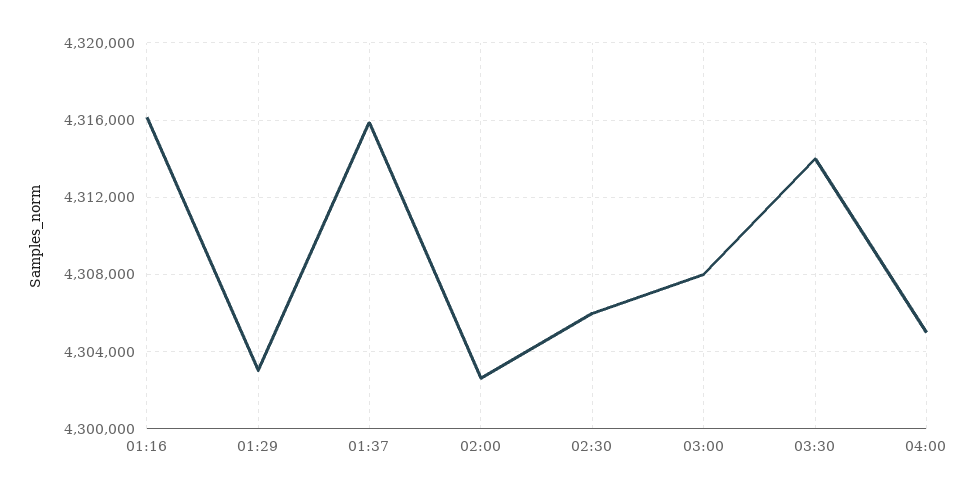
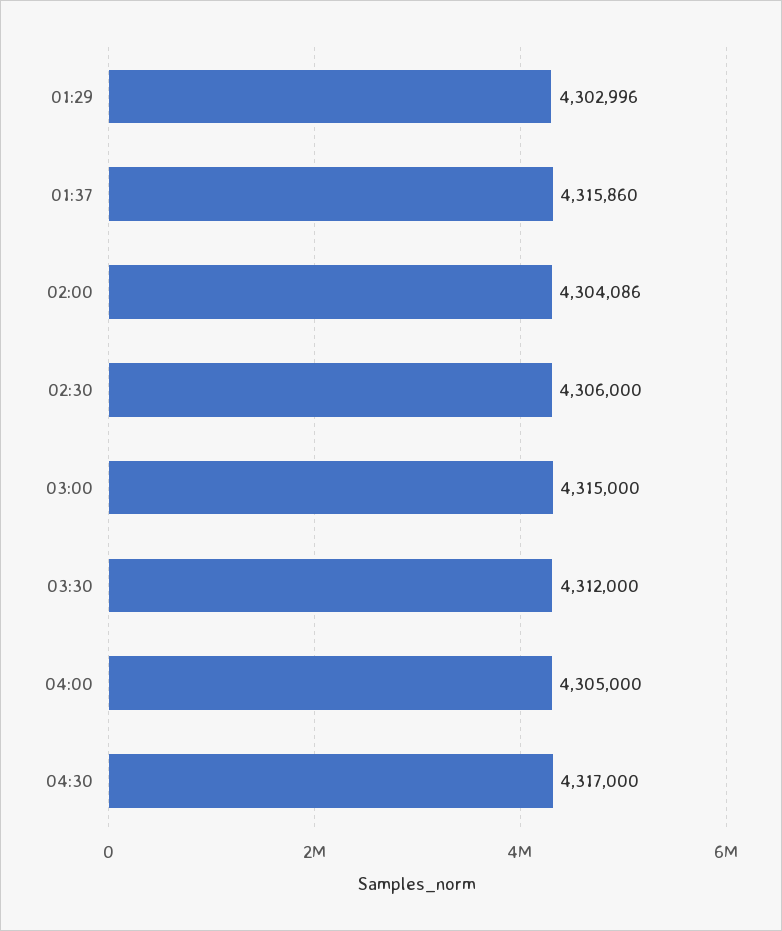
01:16: 4316000 -> none
02:00: 4302500 -> 4304086
03:00: 4308000 -> 4315000
03:30: 4314000 -> 4312000
04:30: none -> 4317000

